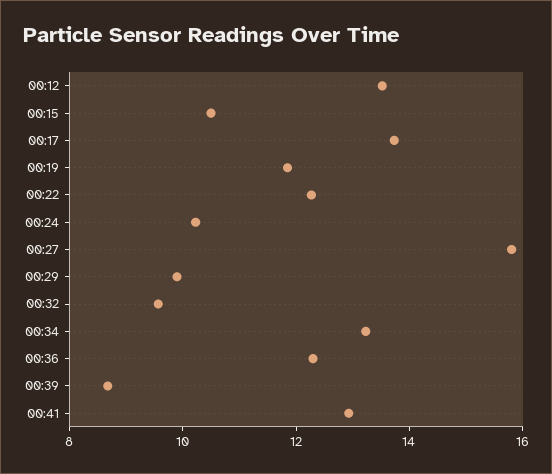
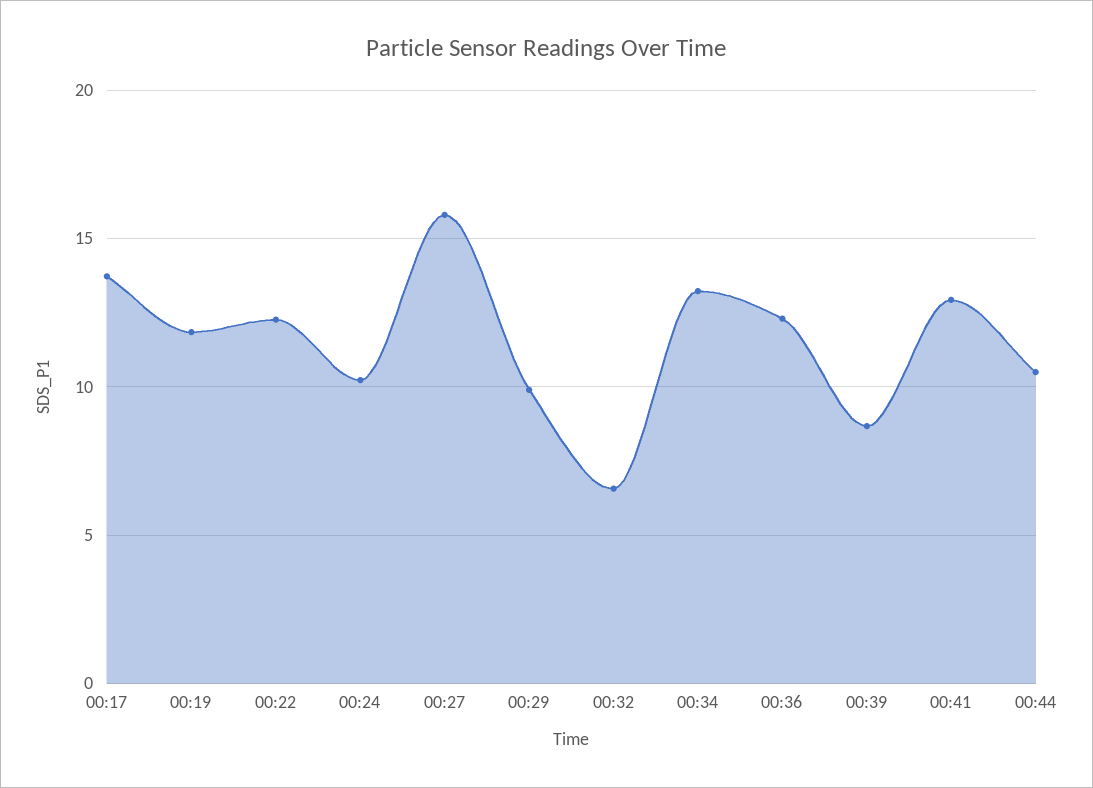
00:12: 13.5 -> none
00:15: 10.5 -> none
00:32: 9.5 -> 6.5
00:44: none -> 10.5

